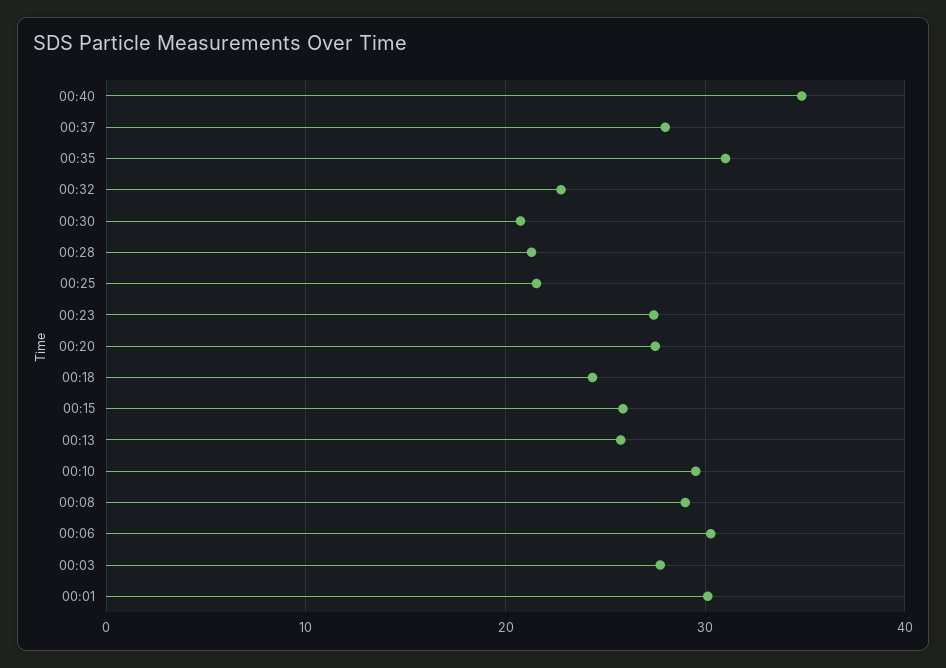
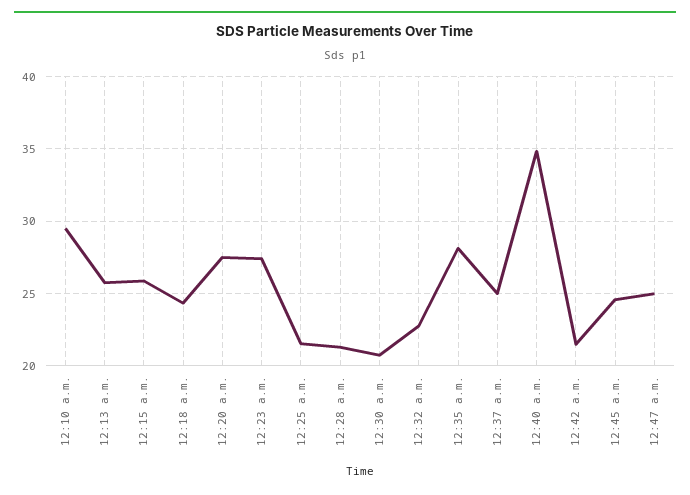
00:37: 28 -> 25
00:35: 31 -> 28
00:08: 29 -> none
00:06: 30 -> none
00:03: 28 -> none
00:01: 30 -> none
12:42 a.m.: none -> 21.5
12:45 a.m.: none -> 24.5
12:47 a.m.: none -> 25

